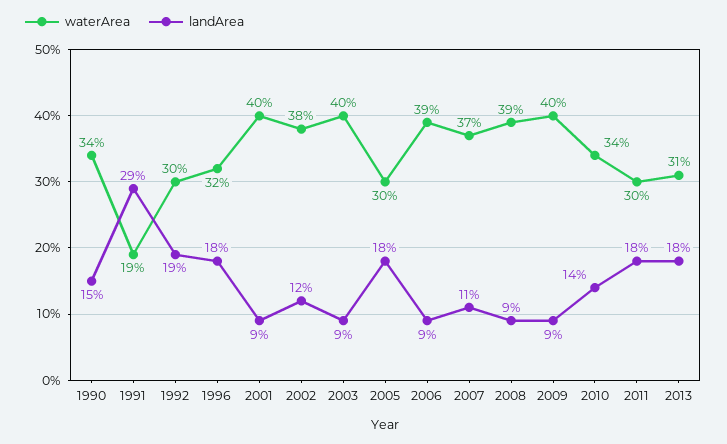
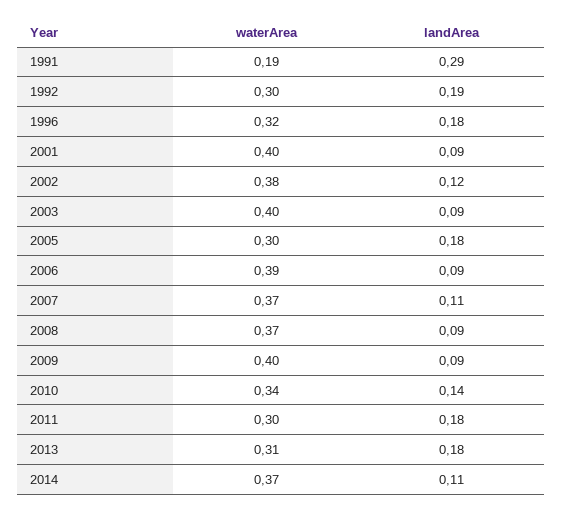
waterArea, 1990: 0.34 -> none
landArea, 1990: 0.15 -> none
waterArea, 2008: 0.39 -> 0.37
waterArea, 2014: none -> 0.37
landArea, 2014: none -> 0.11

